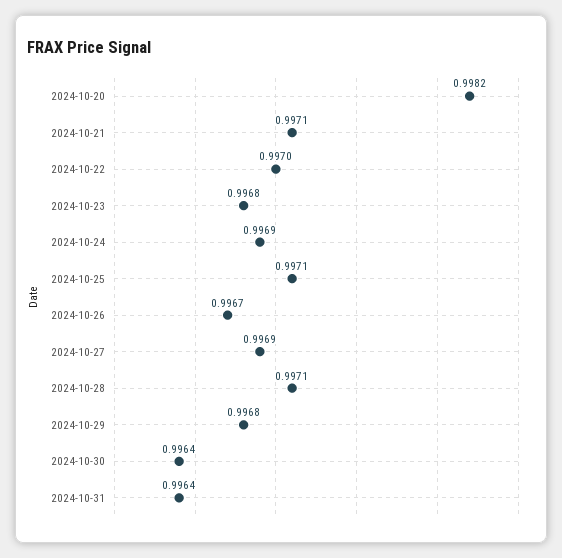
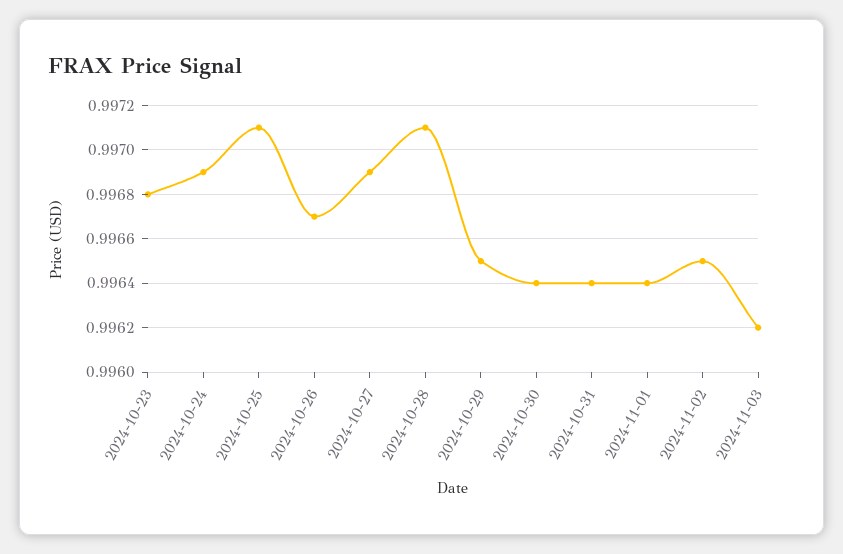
2024-10-20: 0.9982 -> none
2024-10-21: 0.9971 -> none
2024-10-22: 0.997 -> none
2024-10-29: 0.9968 -> 0.9965
2024-11-01: none -> 0.9964
2024-11-02: none -> 0.9965
2024-11-03: none -> 0.9962

